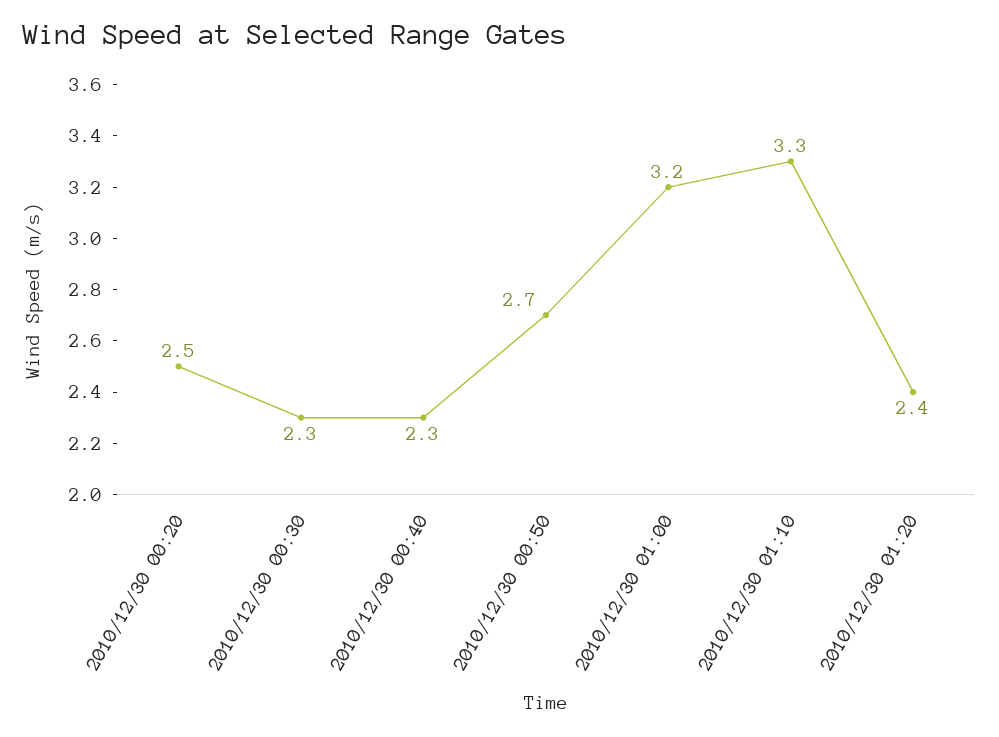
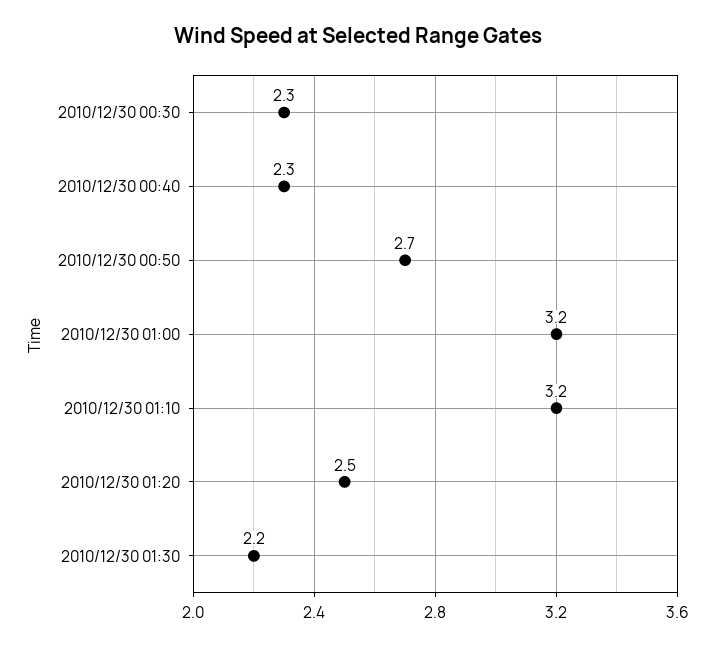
2010/12/30 00:20: 2.5 -> none
2010/12/30 01:10: 3.3 -> 3.2
2010/12/30 01:20: 2.4 -> 2.5
2010/12/30 01:30: none -> 2.2

